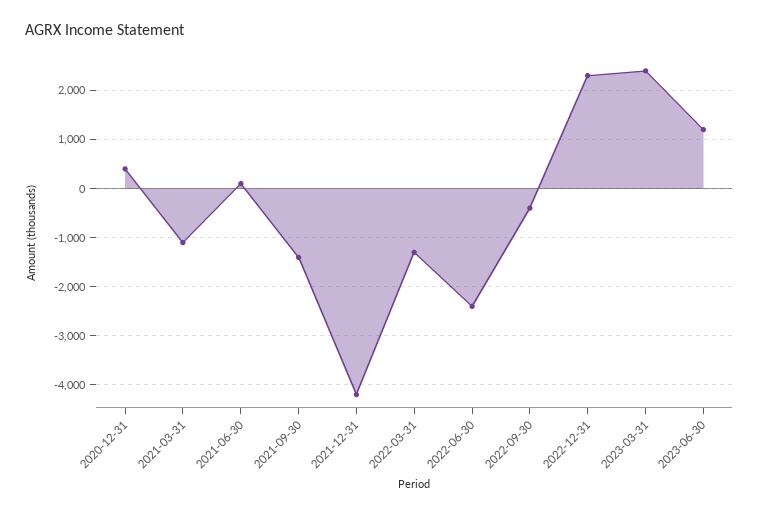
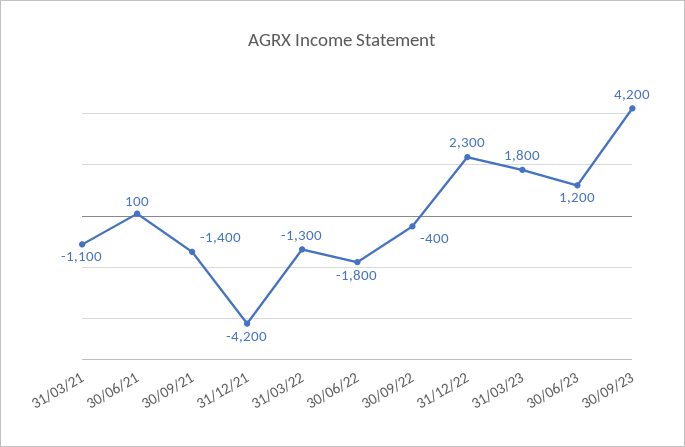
2020-12-31: 400 -> none
2022-06-30: -2400 -> -1800
2023-03-31: 2400 -> 1800
30/09/23: none -> 4200

